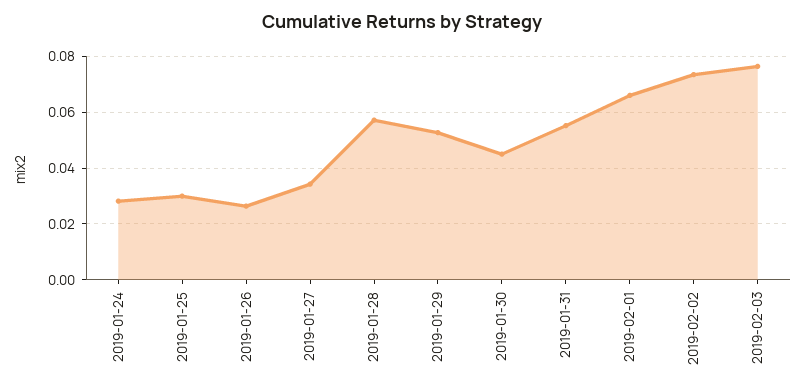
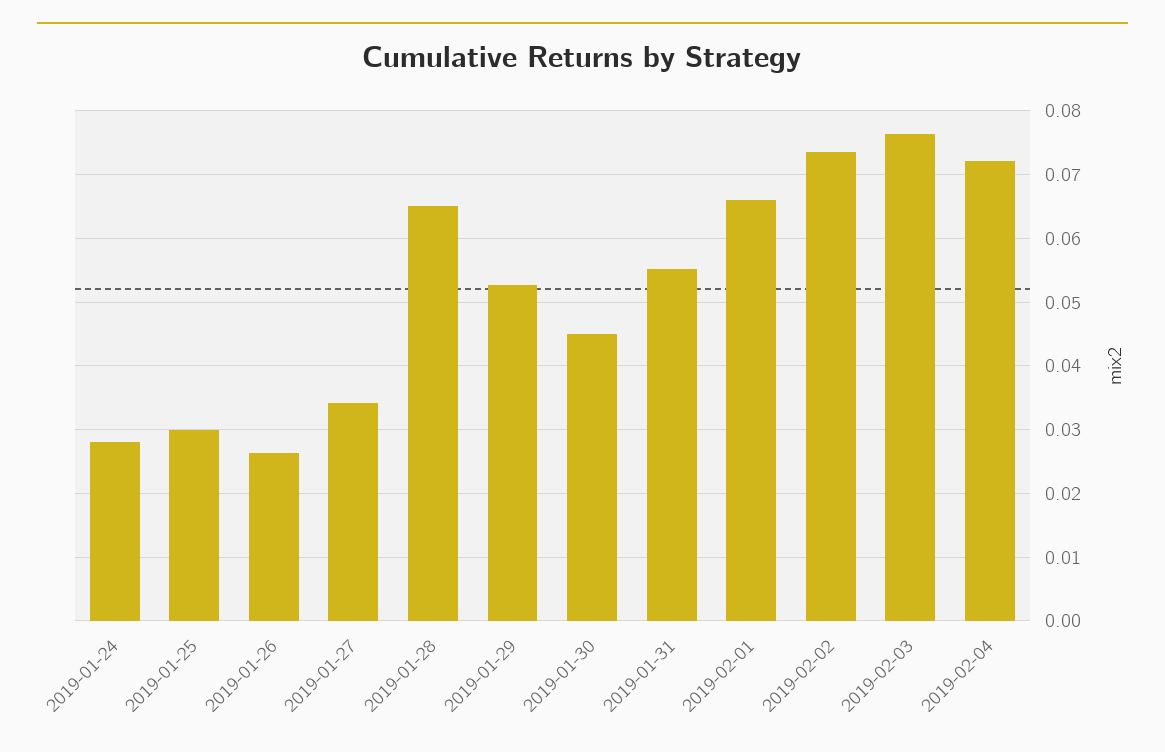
2019-01-28: 0.0575 -> 0.065
2019-02-04: none -> 0.072

